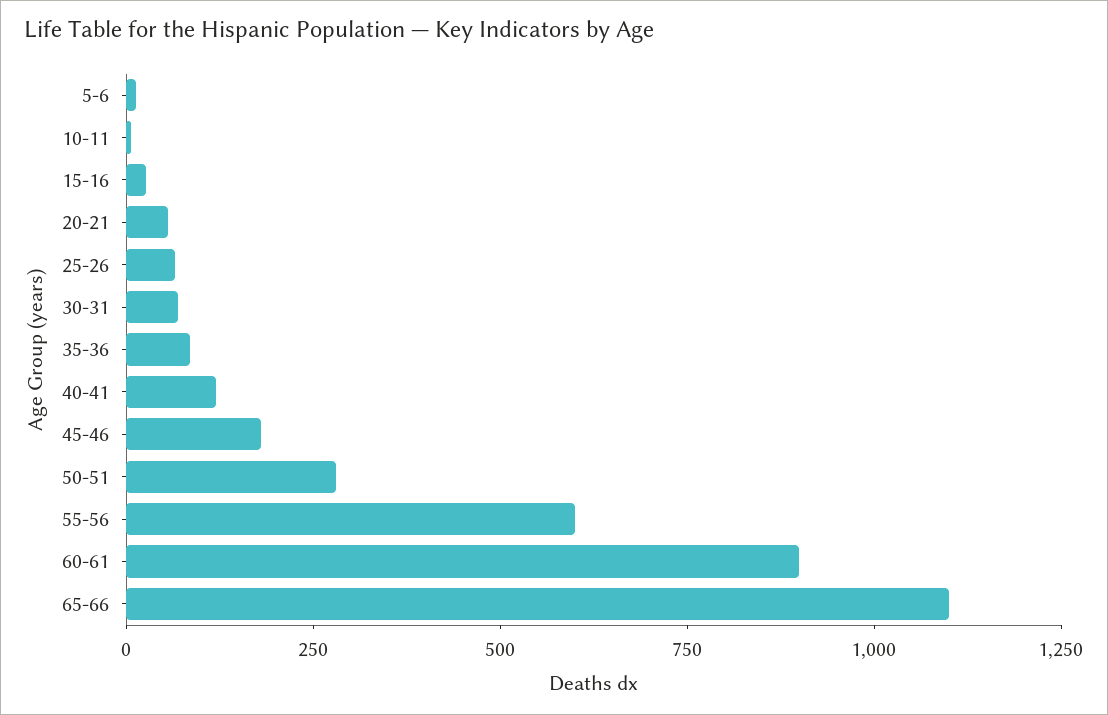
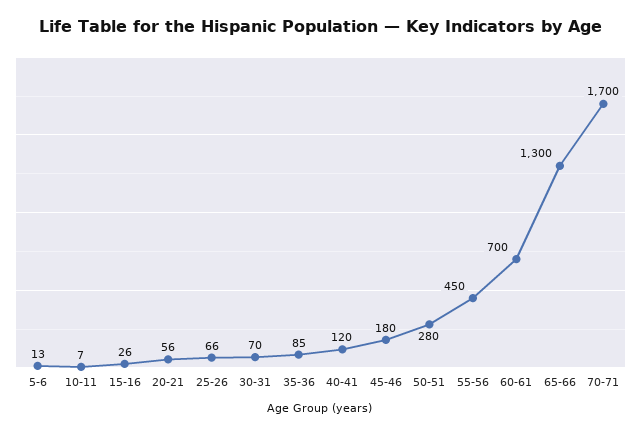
55-56: 600 -> 450
60-61: 900 -> 700
65-66: 1100 -> 1300
70-71: none -> 1700

